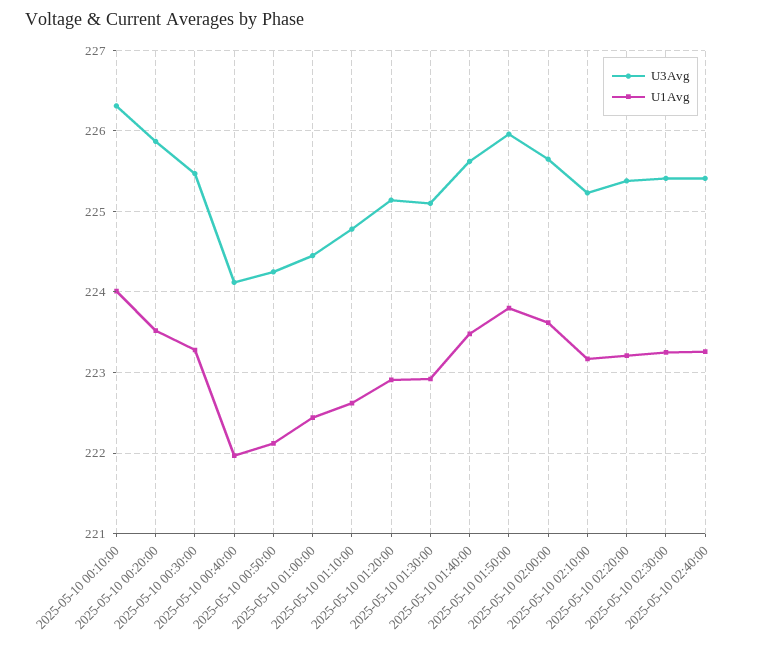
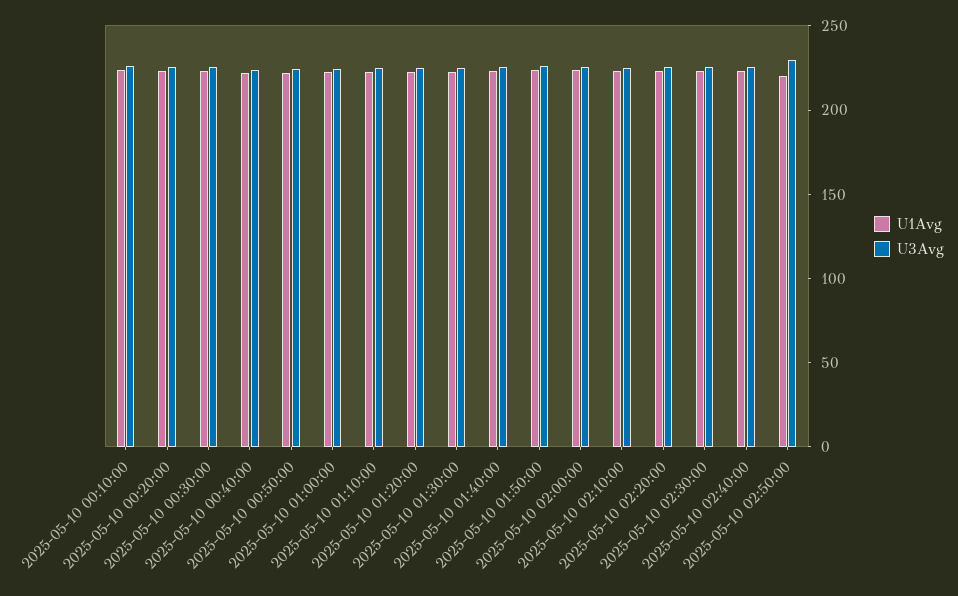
U1Avg, 2025-05-10 02:50:00: none -> 220
U3Avg, 2025-05-10 02:50:00: none -> 230

